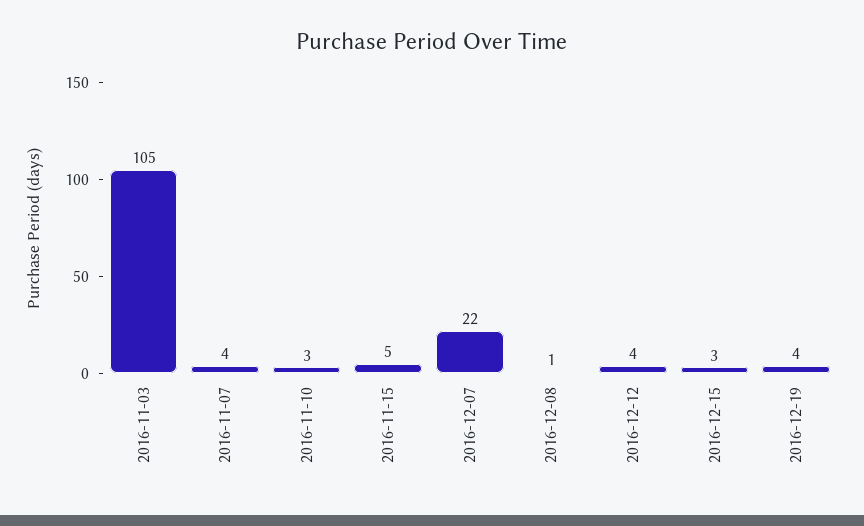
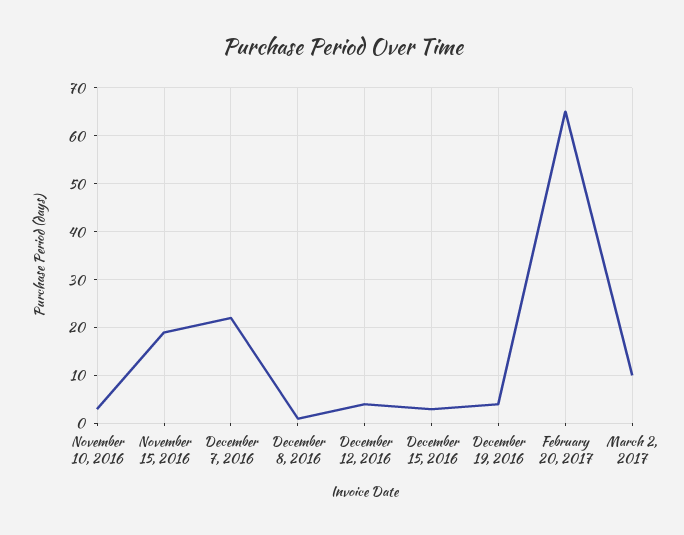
2016-11-03: 105 -> none
2016-11-07: 4 -> none
2016-11-15: 5 -> 20
February 20, 2017: none -> 65
March 2, 2017: none -> 10

